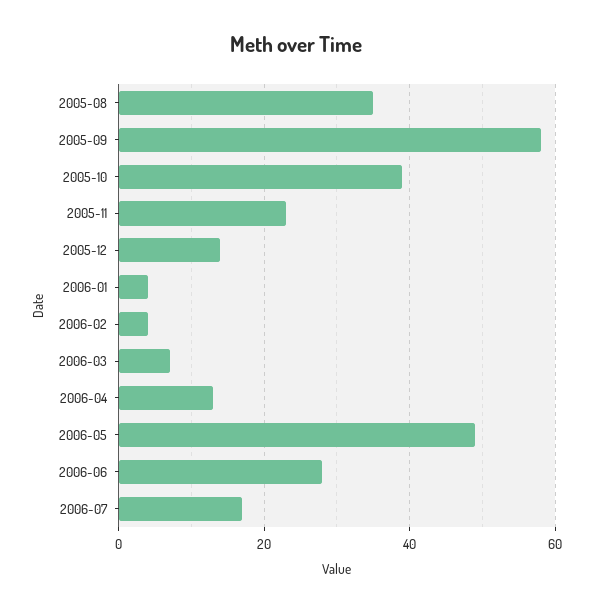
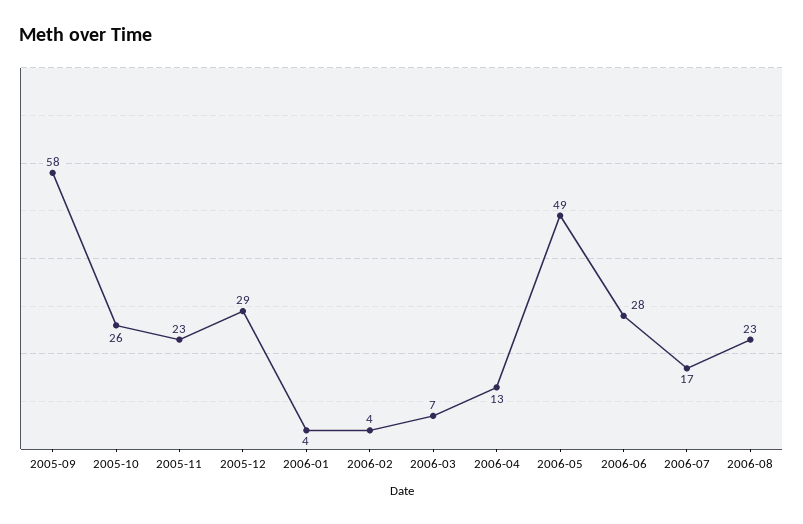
2005-08: 35 -> none
2005-10: 40 -> 26
2005-12: 15 -> 29
2006-08: none -> 23

